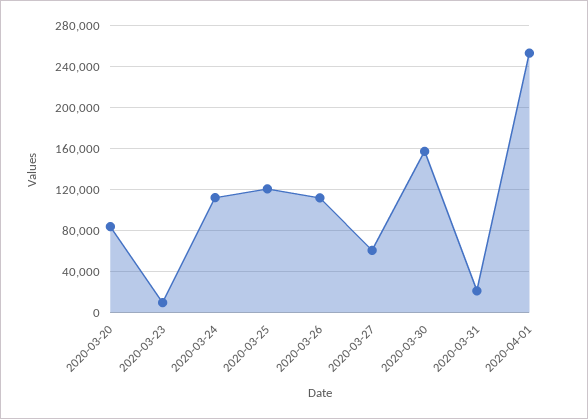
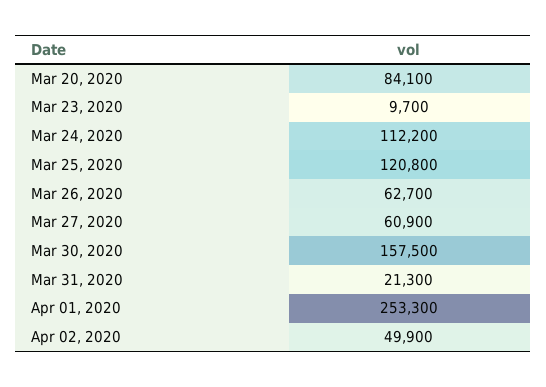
2020-03-26: 110000 -> 62700
Apr 02, 2020: none -> 49900

